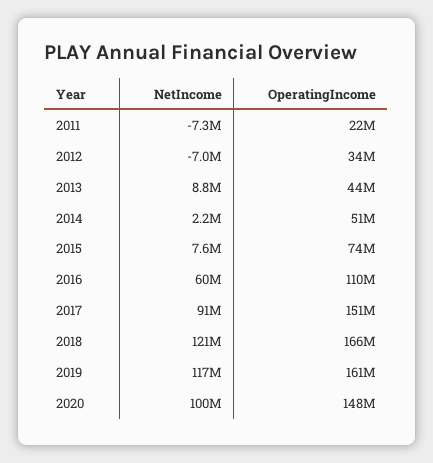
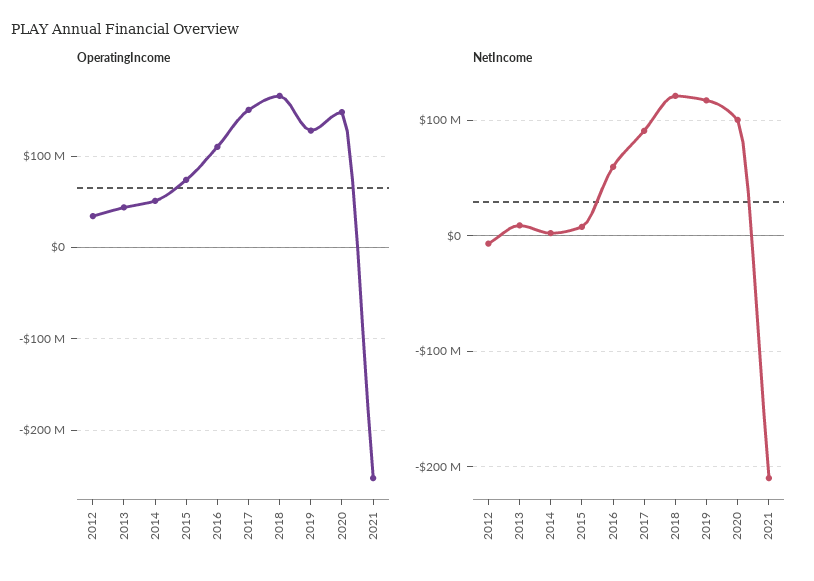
NetIncome, 2011: -7300000 -> none
OperatingIncome, 2011: 22000000 -> none
OperatingIncome, 2019: 161000000 -> 130000000
OperatingIncome, 2021: none -> -250000000
NetIncome, 2021: none -> -210000000

